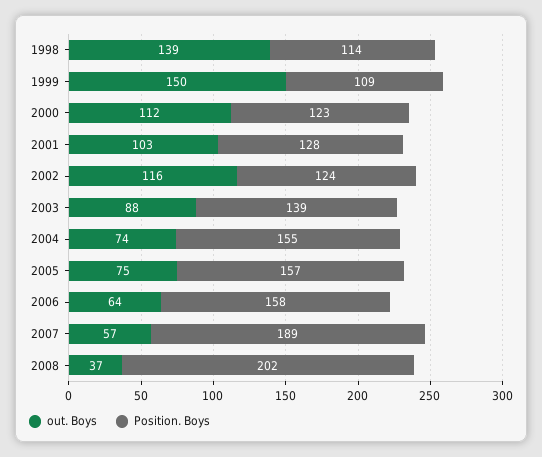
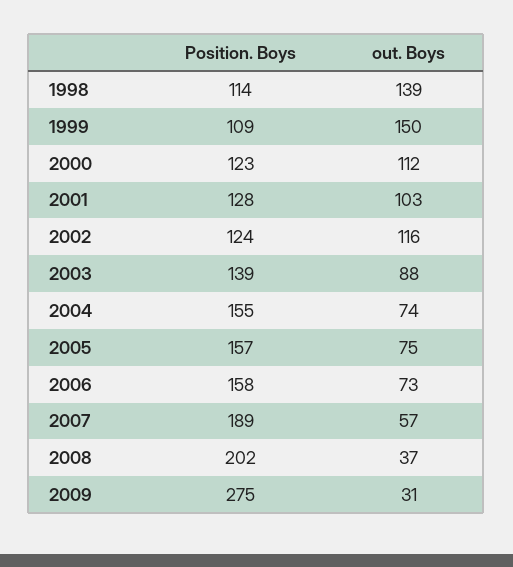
out. Boys, 2006: 64 -> 73
Position. Boys, 2009: none -> 275
out. Boys, 2009: none -> 31

